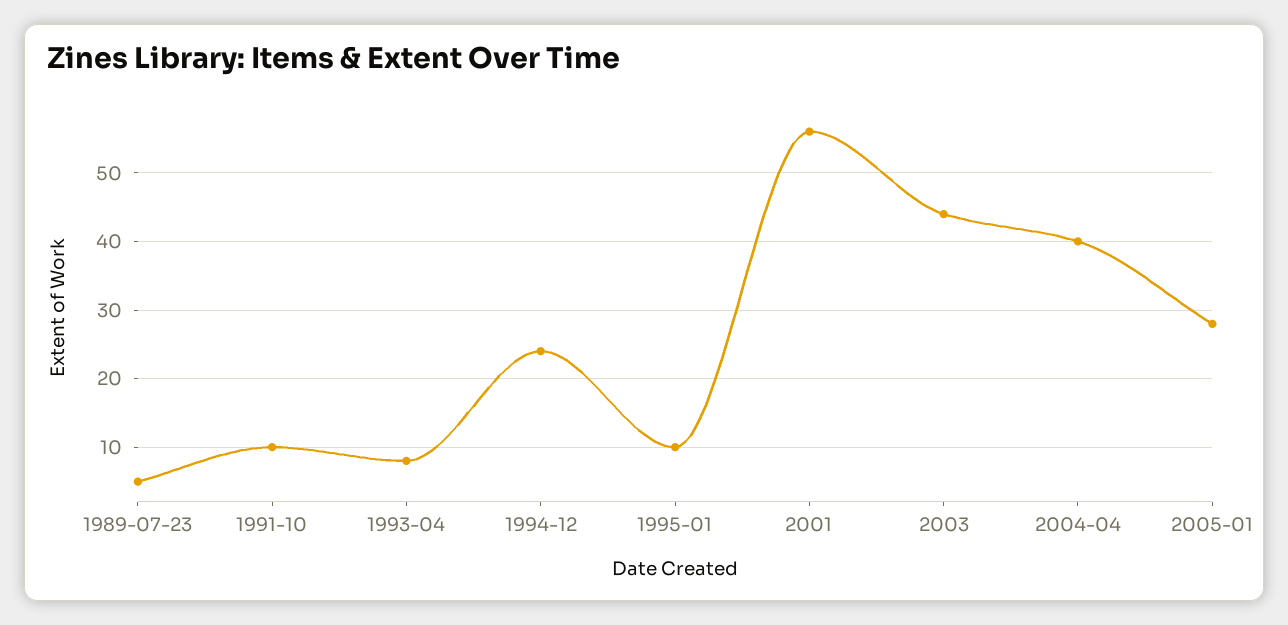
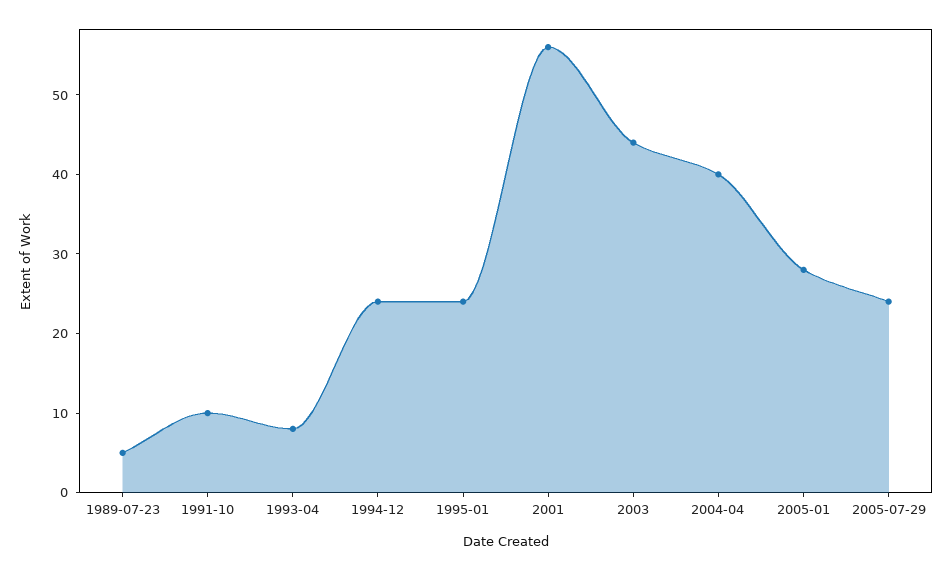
1995-01: 10 -> 25
2005-07-29: none -> 25

